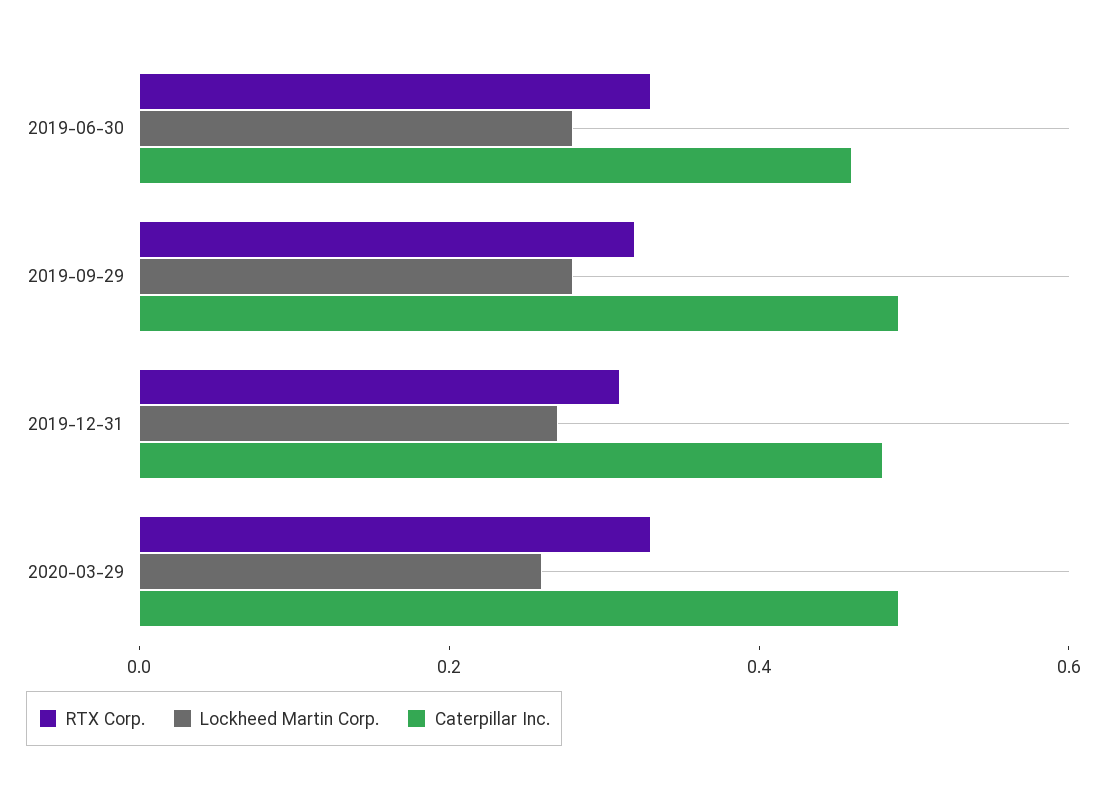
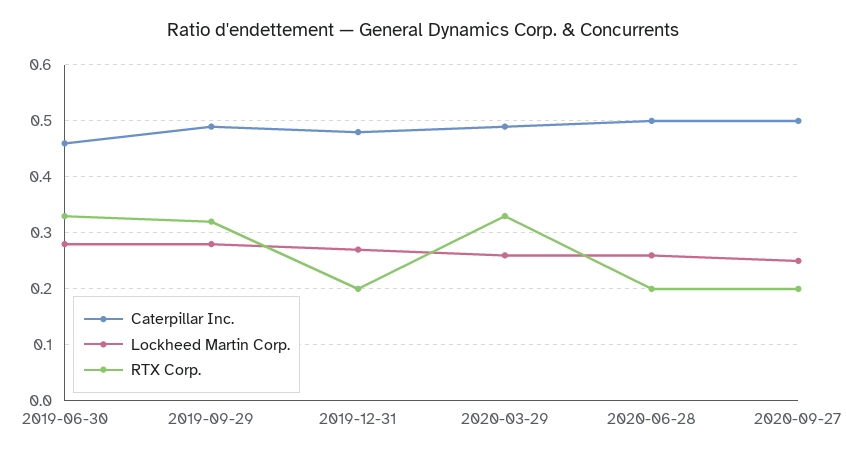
RTX Corp., 2019-12-31: 0.3 -> 0.2
Caterpillar Inc., 2020-06-28: none -> 0.5
Lockheed Martin Corp., 2020-06-28: none -> 0.25
RTX Corp., 2020-06-28: none -> 0.2
Caterpillar Inc., 2020-09-27: none -> 0.5
Lockheed Martin Corp., 2020-09-27: none -> 0.25
RTX Corp., 2020-09-27: none -> 0.2

